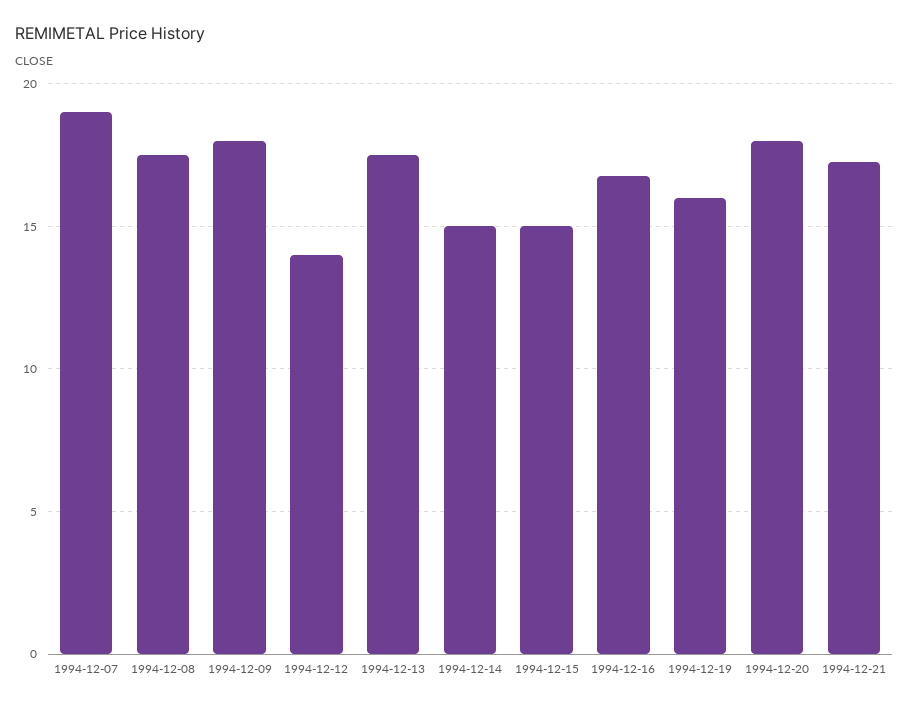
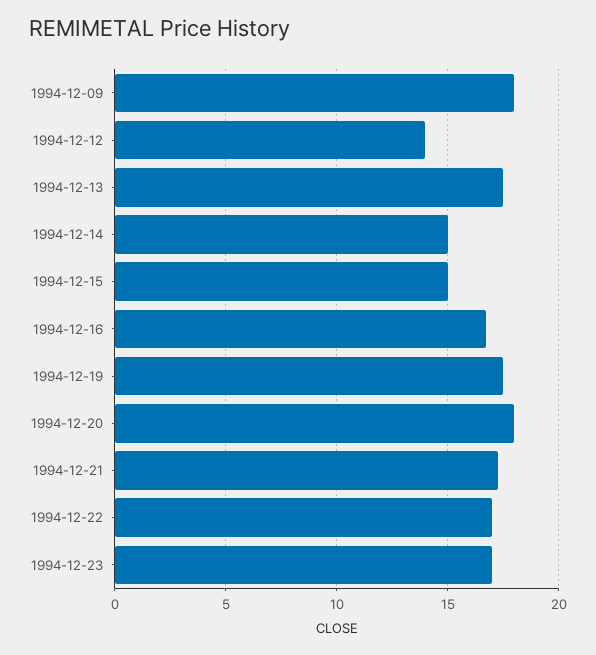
1994-12-07: 19 -> none
1994-12-08: 17.5 -> none
1994-12-19: 16 -> 17.5
1994-12-22: none -> 17
1994-12-23: none -> 17

